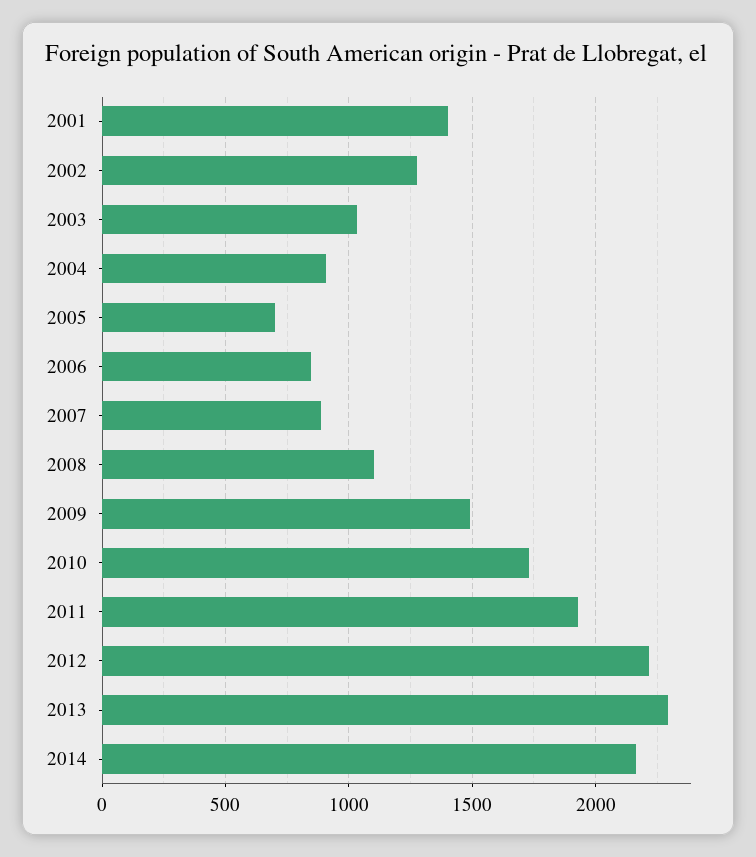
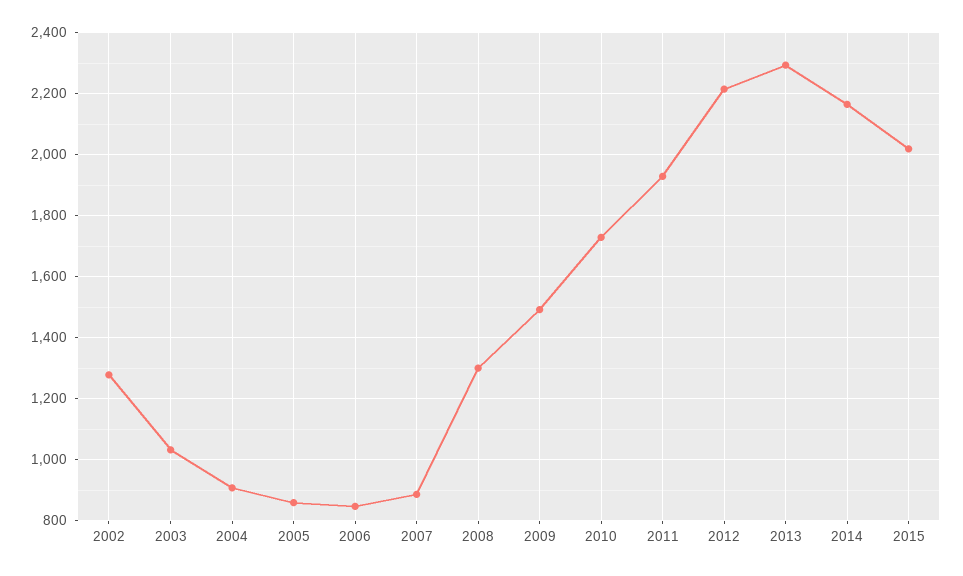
2001: 1400 -> none
2005: 700 -> 860
2008: 1100 -> 1300
2015: none -> 2020

